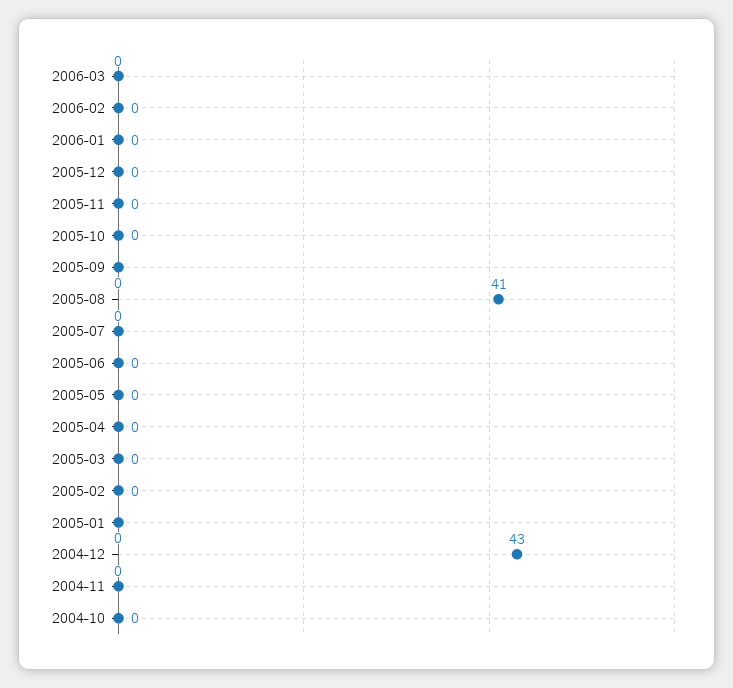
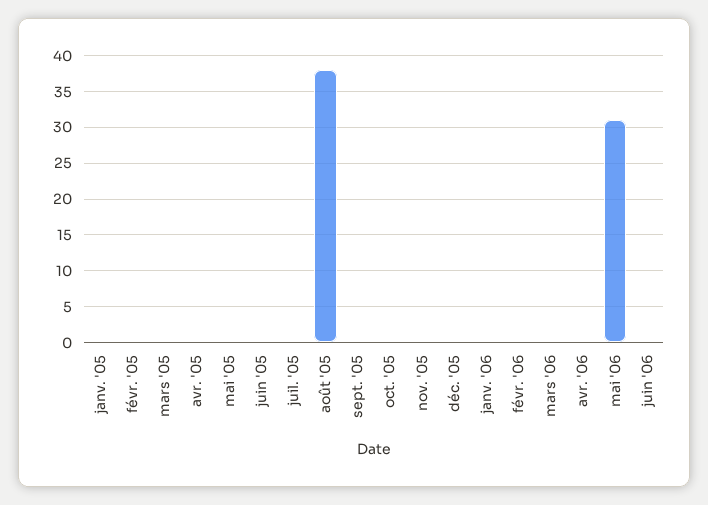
2005-08: 41 -> 38
2004-12: 43 -> none
2004-11: 0 -> none
2004-10: 0 -> none
avr. '06: none -> 0
mai '06: none -> 31
juin '06: none -> 0

